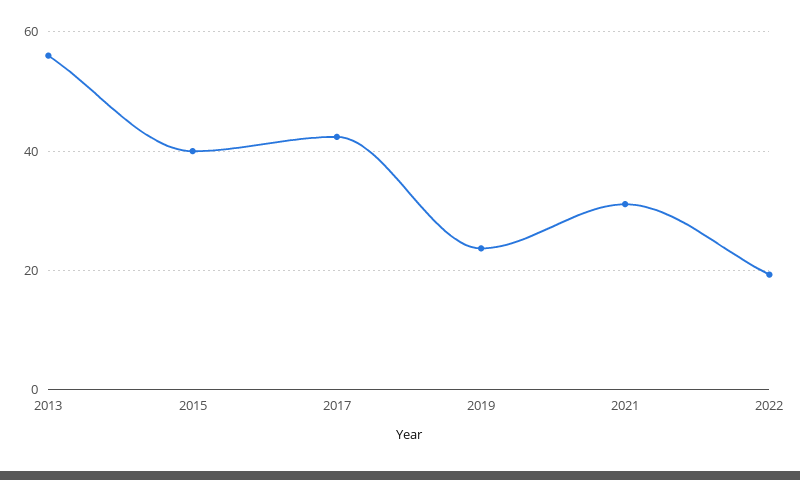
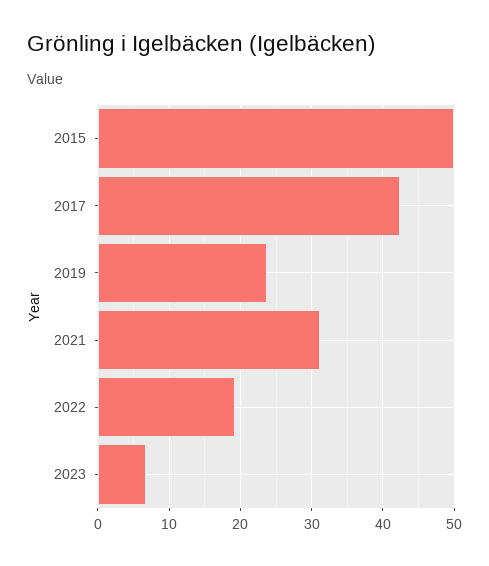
2013: 56 -> none
2015: 40 -> 50
2023: none -> 7

